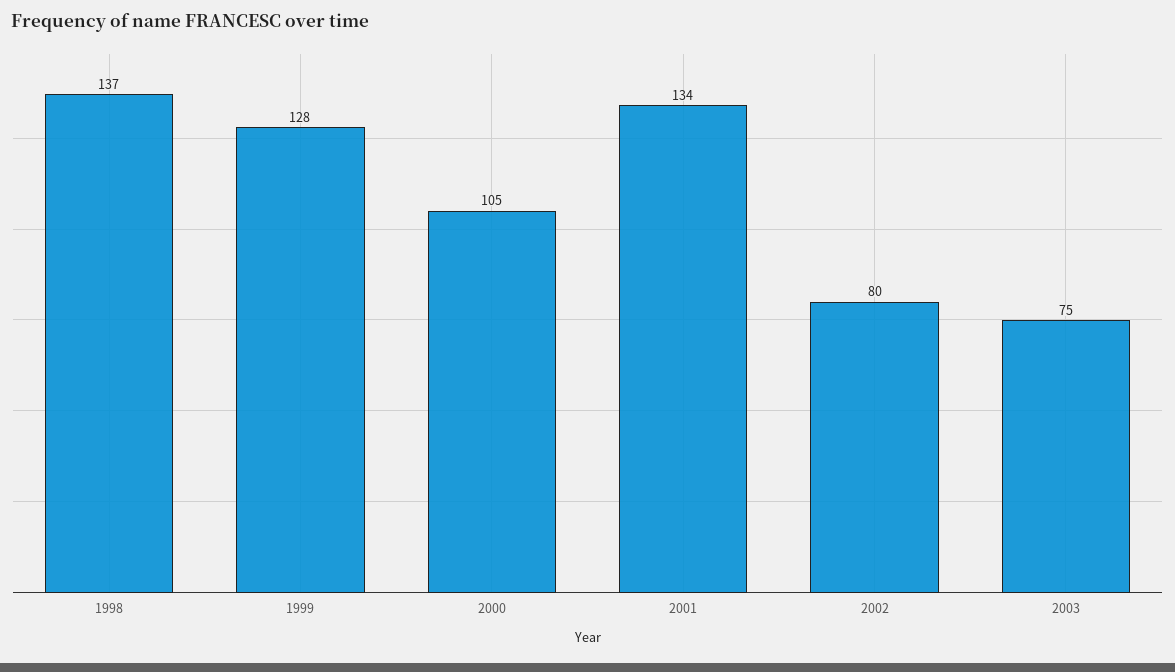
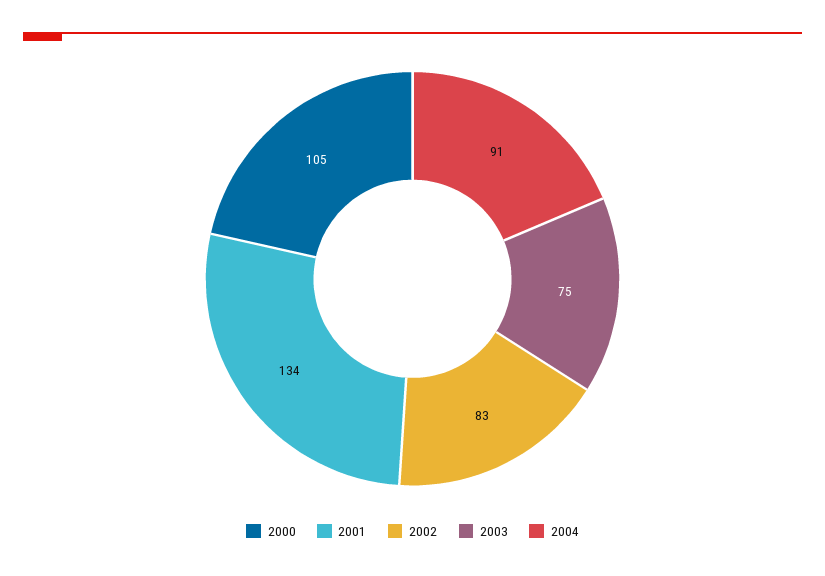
1998: 137 -> none
1999: 128 -> none
2002: 80 -> 83
2004: none -> 91

